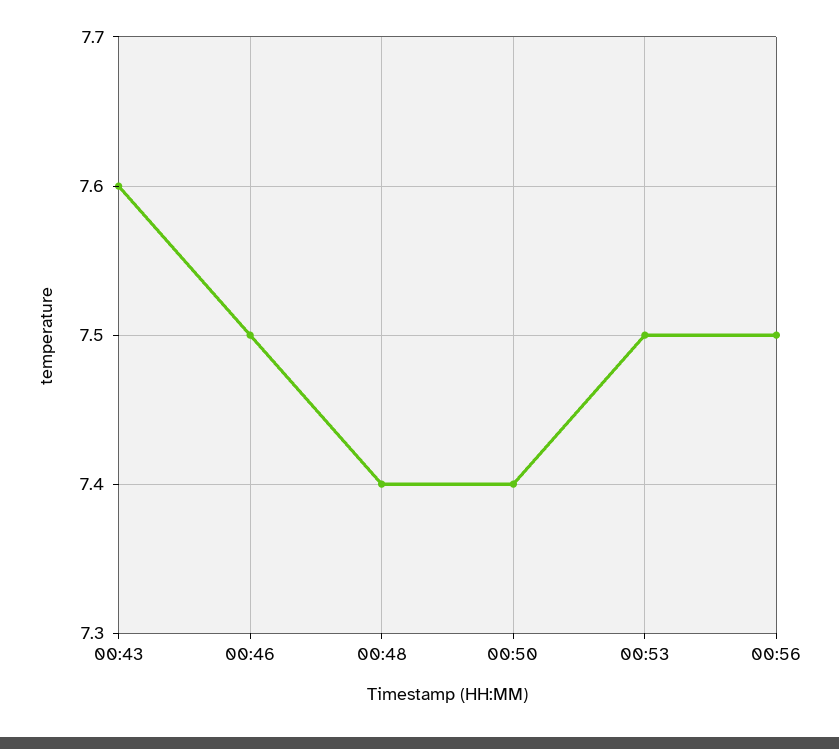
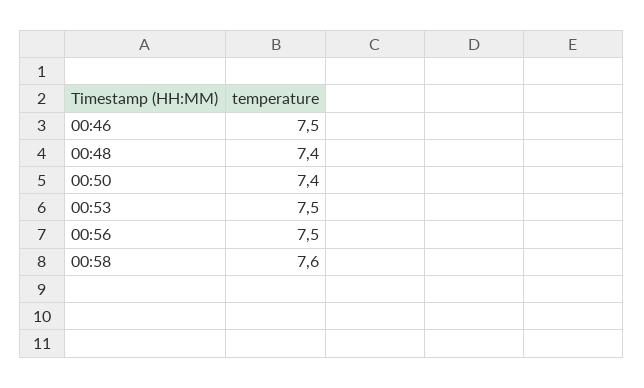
00:43: 7.6 -> none
00:58: none -> 7.6

